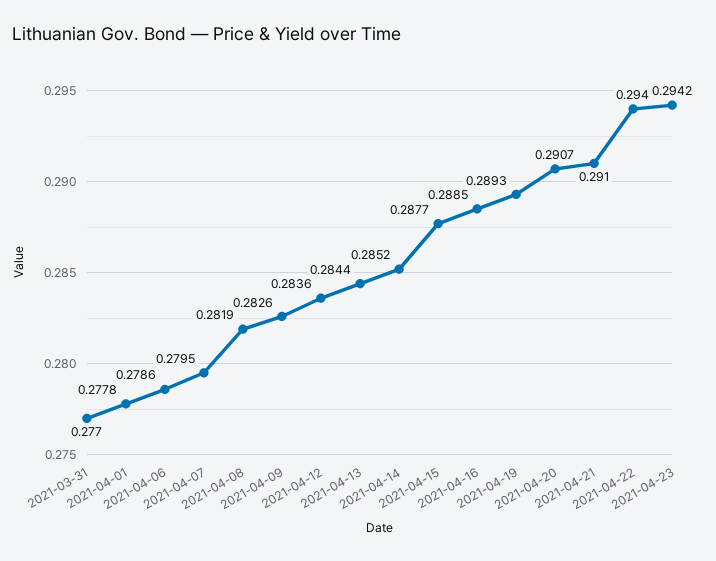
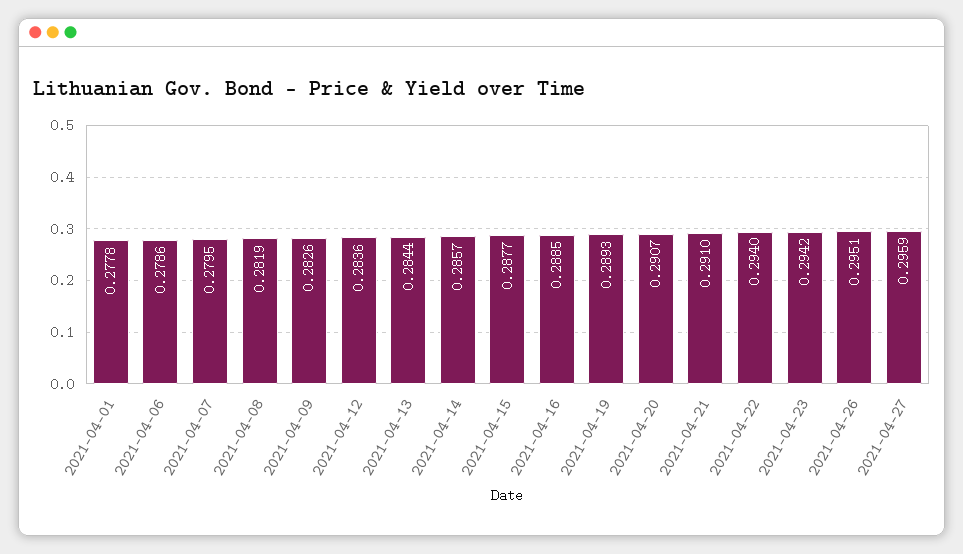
2021-03-31: 0.277 -> none
2021-04-14: 0.2852 -> 0.2857
2021-04-26: none -> 0.2951
2021-04-27: none -> 0.2959

